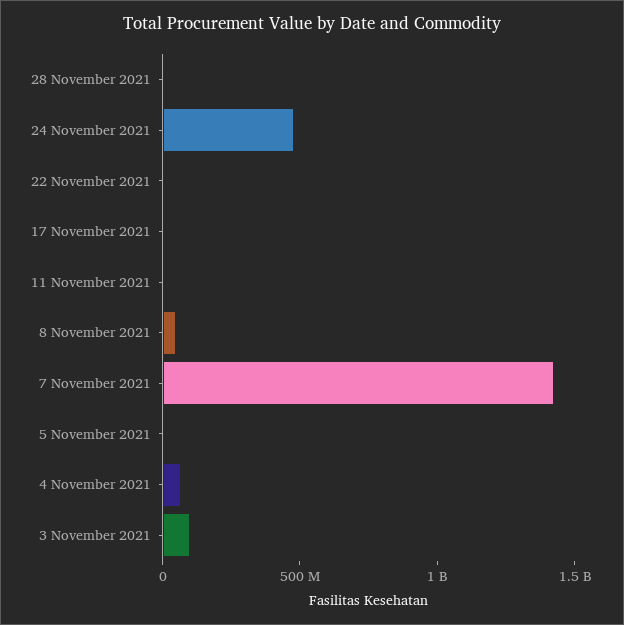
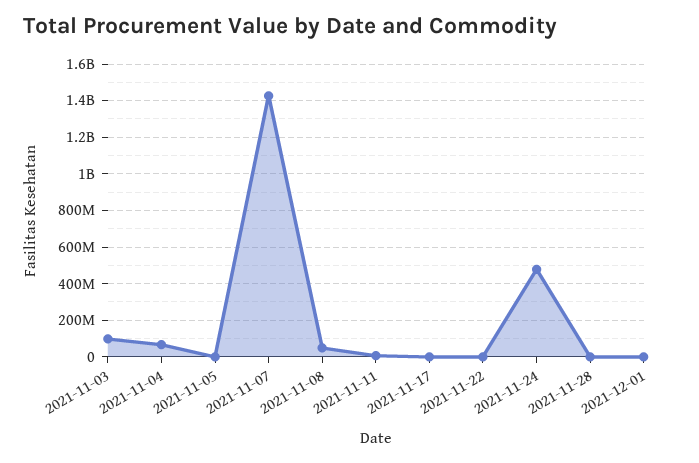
2021-12-01: none -> 0

